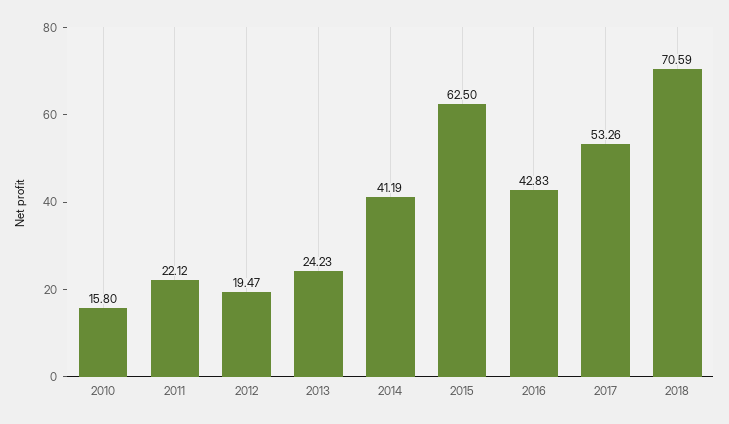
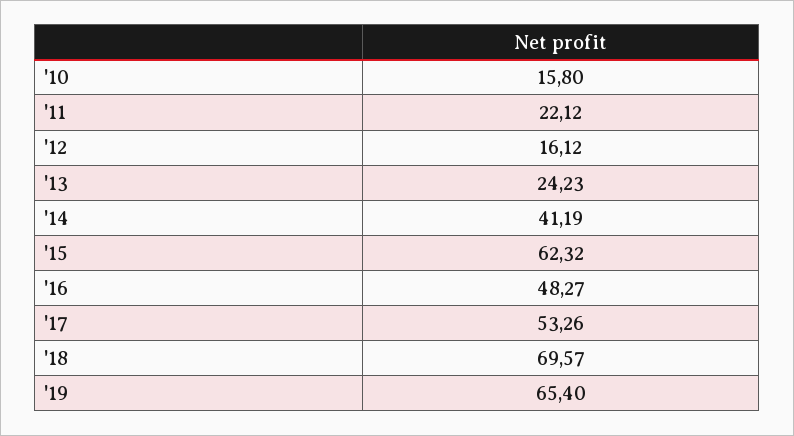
2012: 19.47 -> 16.12
2015: 62.5 -> 62.32
2016: 42.83 -> 48.27
2018: 70.59 -> 69.57
'19: none -> 65.4

